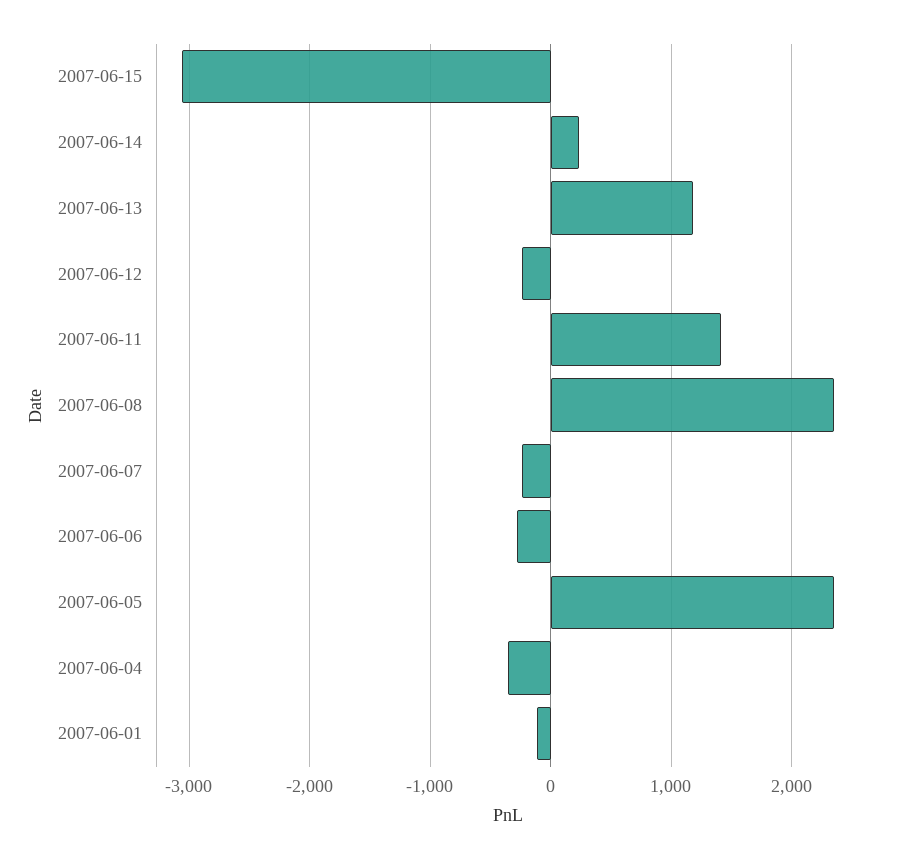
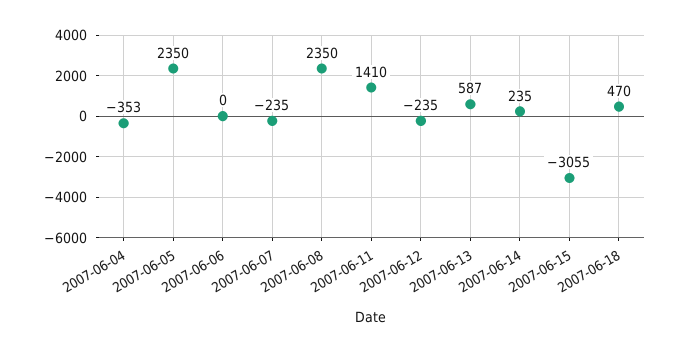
2007-06-13: 1200 -> 587
2007-06-06: -300 -> 0
2007-06-01: -100 -> none
2007-06-18: none -> 470

